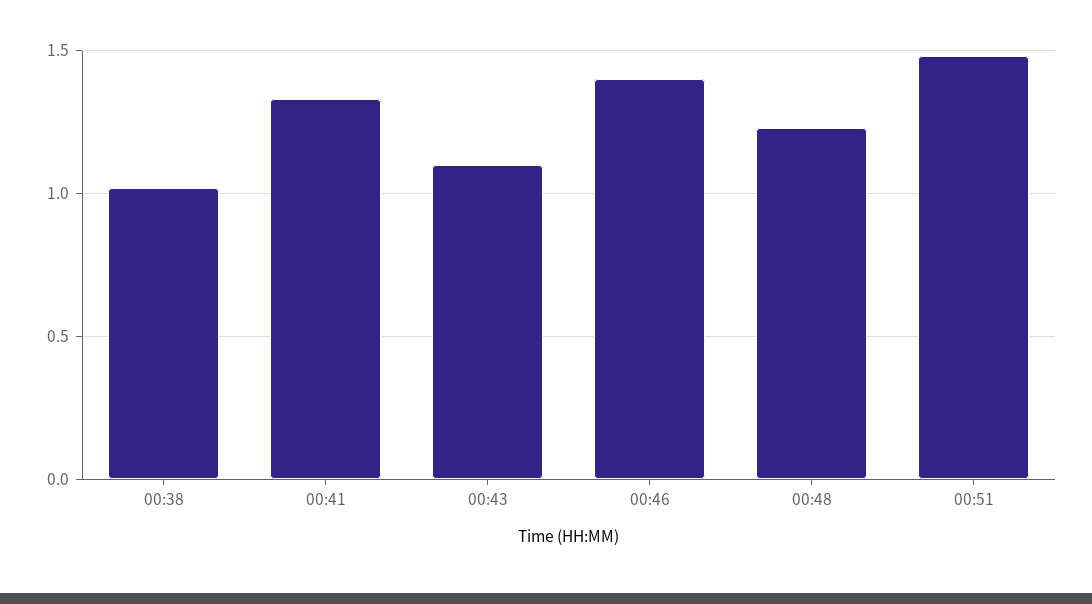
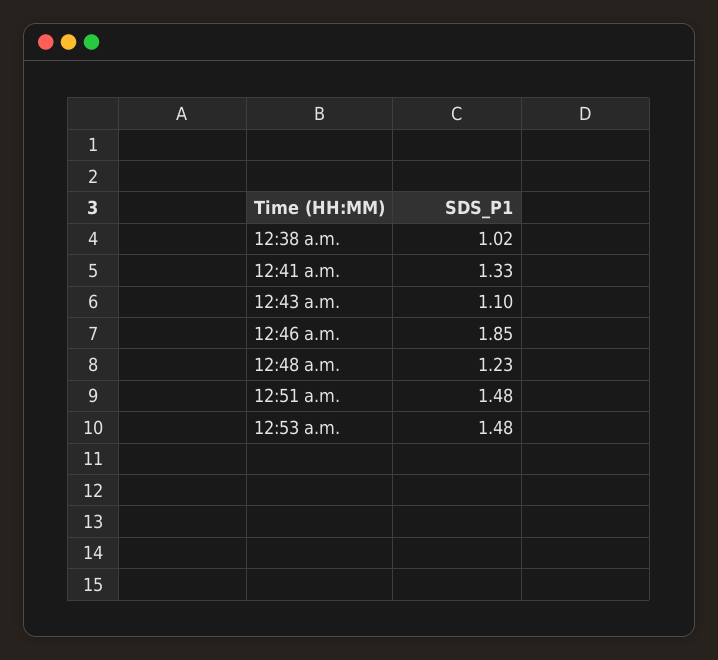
00:46: 1.4 -> 1.85
12:53 a.m.: none -> 1.48

